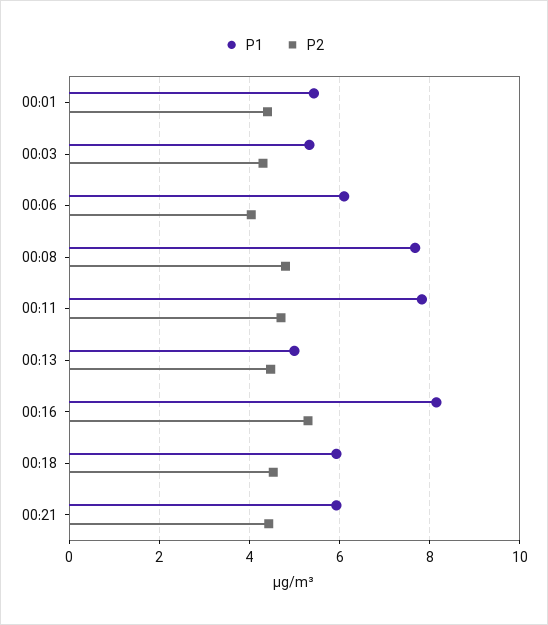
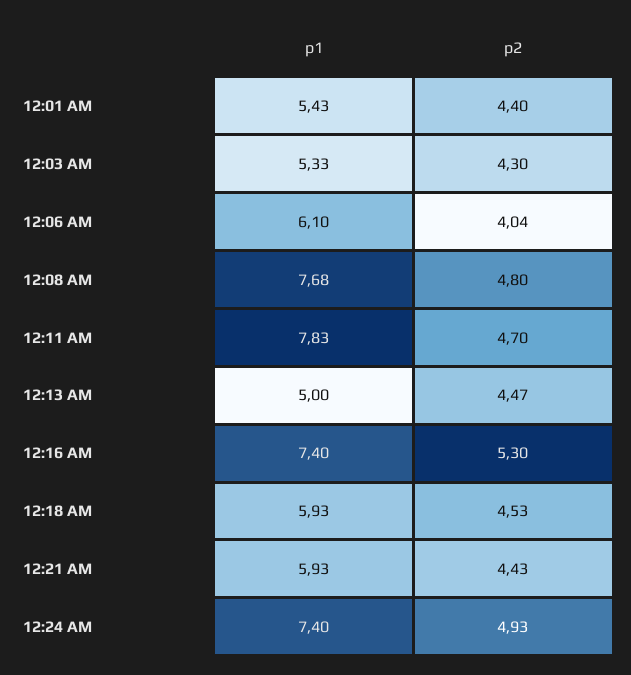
P1, 00:16: 8.2 -> 7.4
P1, 12:24 AM: none -> 7.4
P2, 12:24 AM: none -> 4.93

